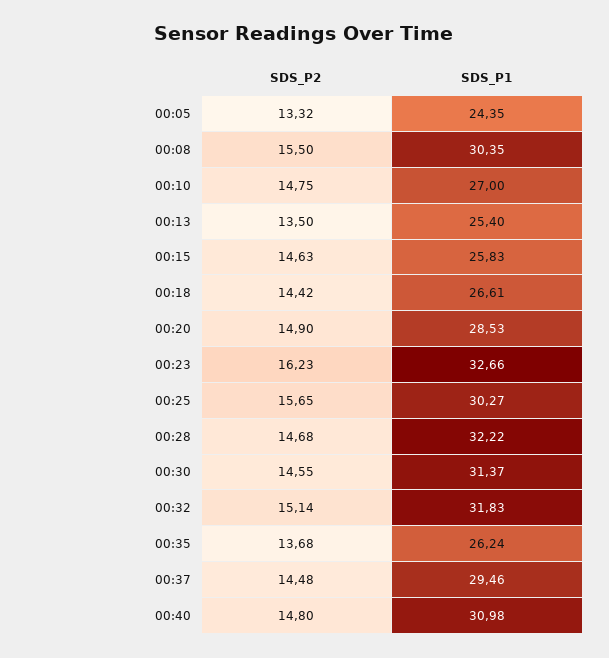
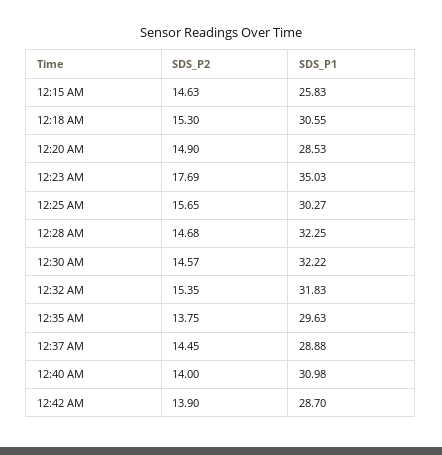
SDS_P2, 00:05: 13.32 -> none
SDS_P1, 00:05: 24.35 -> none
SDS_P2, 00:08: 15.5 -> none
SDS_P1, 00:08: 30.35 -> none
SDS_P2, 00:10: 14.75 -> none
SDS_P1, 00:10: 27 -> none
SDS_P2, 00:13: 13.5 -> none
SDS_P1, 00:13: 25.4 -> none
SDS_P2, 00:18: 14.42 -> 15.3
SDS_P1, 00:18: 26.61 -> 30.55
SDS_P2, 00:23: 16.23 -> 17.69
SDS_P1, 00:23: 32.66 -> 35.03
SDS_P1, 00:28: 32.22 -> 32.25
SDS_P2, 00:30: 14.55 -> 14.57
SDS_P1, 00:30: 31.37 -> 32.22
SDS_P2, 00:32: 15.14 -> 15.35
SDS_P2, 00:35: 13.68 -> 13.75
SDS_P1, 00:35: 26.24 -> 29.63
SDS_P2, 00:37: 14.48 -> 14.45
SDS_P1, 00:37: 29.46 -> 28.88
SDS_P2, 00:40: 14.8 -> 14
SDS_P2, 12:42 AM: none -> 13.9
SDS_P1, 12:42 AM: none -> 28.7

